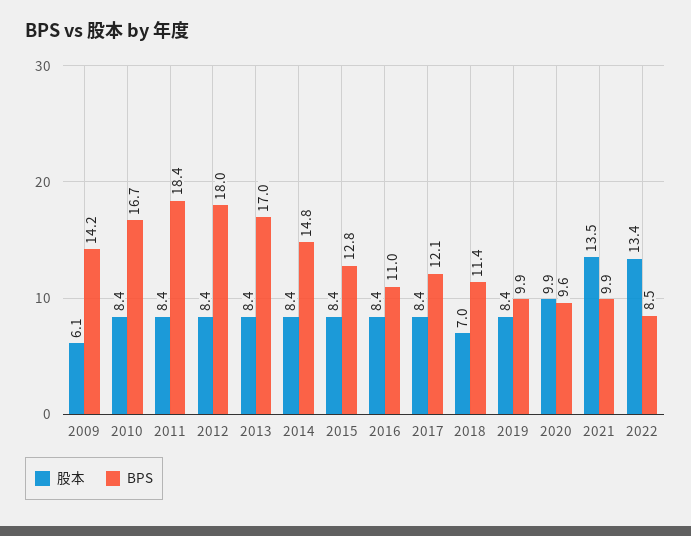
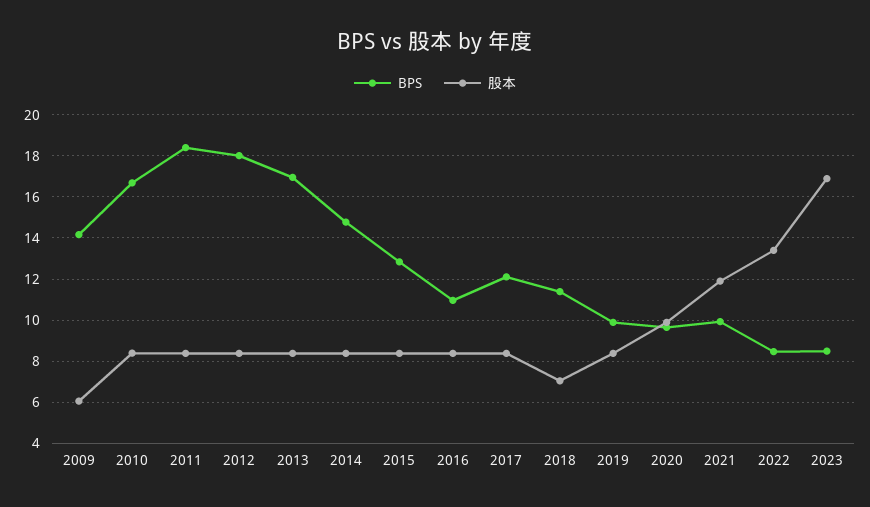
股本, 2021: 13.5 -> 12
BPS, 2023: none -> 8.5
股本, 2023: none -> 17

